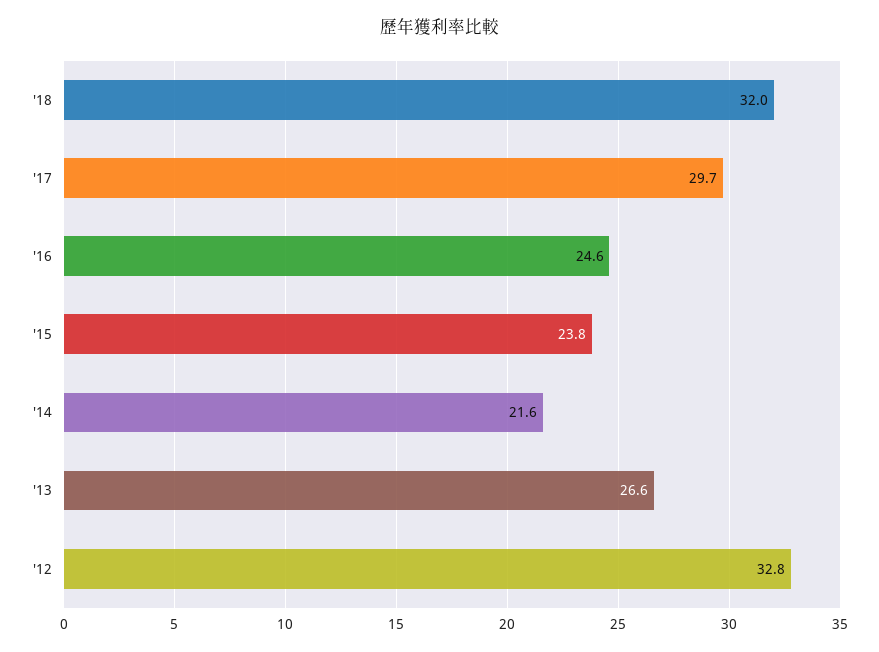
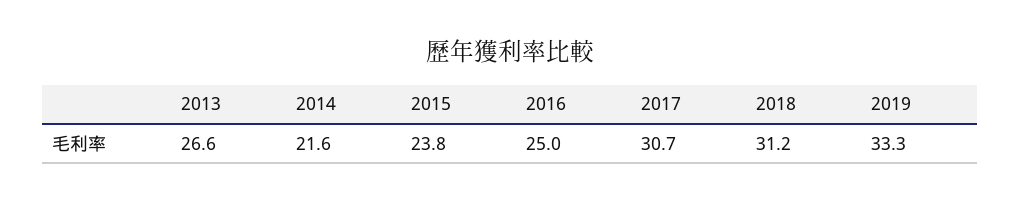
'18: 32 -> 31.2
'17: 29.7 -> 30.7
'16: 24.6 -> 25
'12: 32.8 -> none
2019: none -> 33.3

